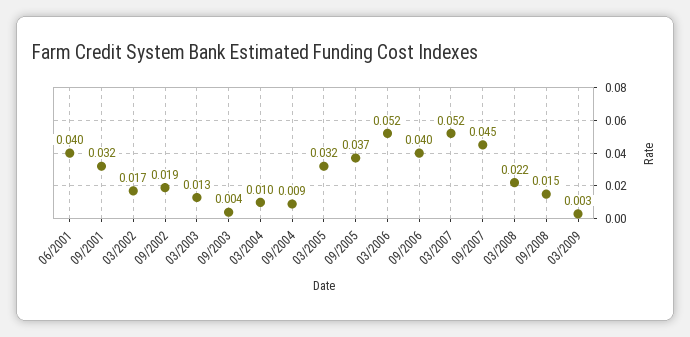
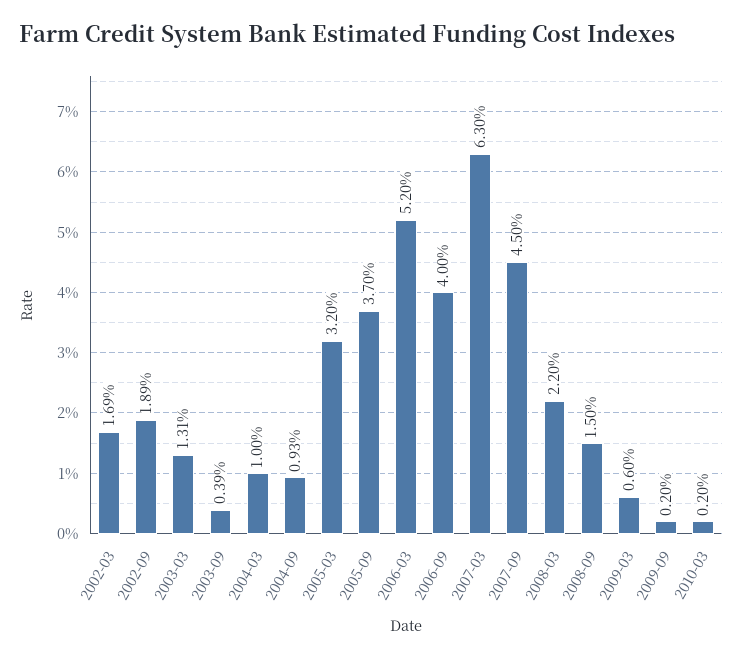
06/2001: 0.04 -> none
09/2001: 0.032 -> none
03/2007: 0.052 -> 0.063
03/2009: 0.003 -> 0.006
2009-09: none -> 0.002
2010-03: none -> 0.002

